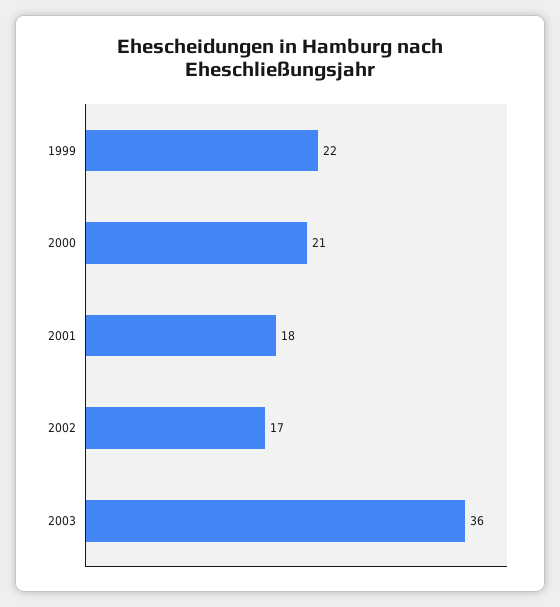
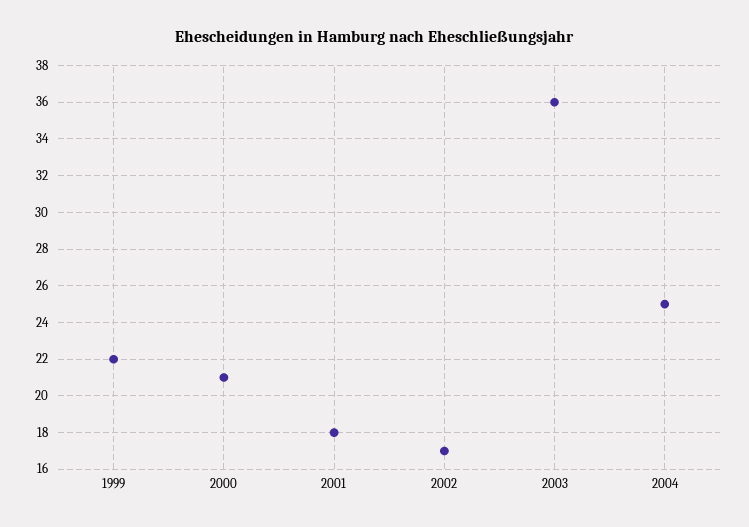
2004: none -> 25

